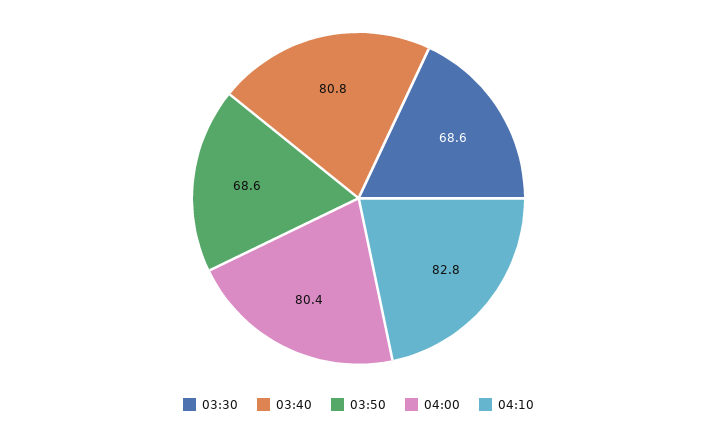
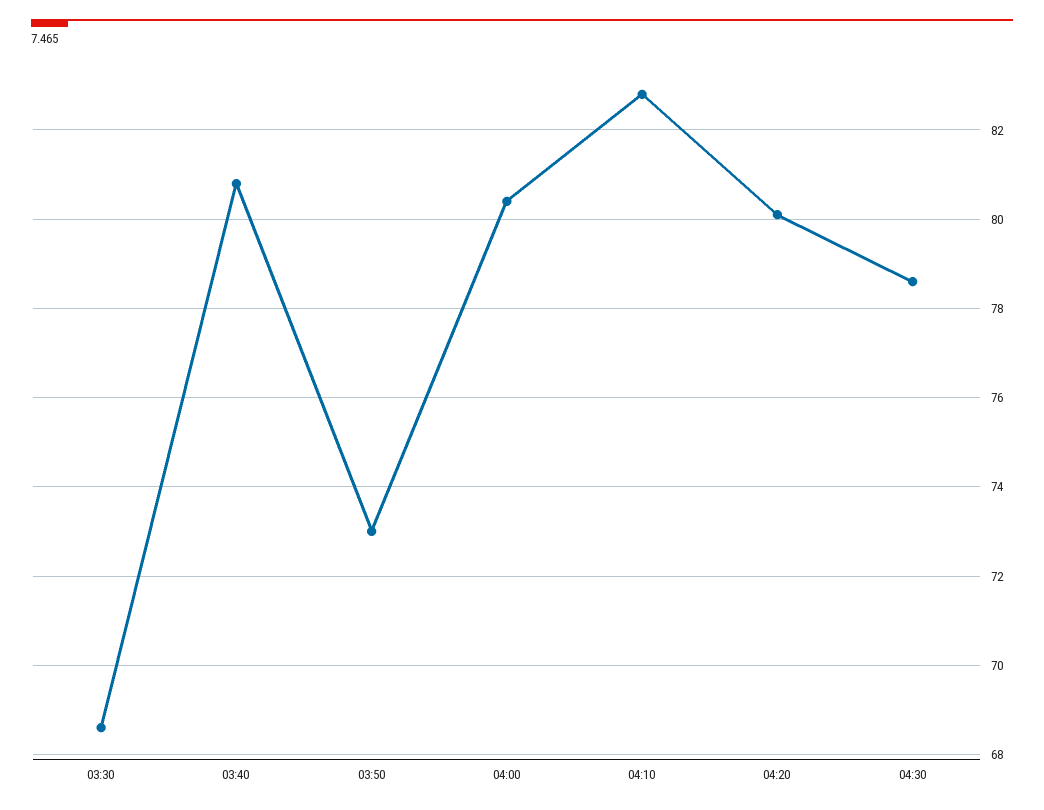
03:50: 68.6 -> 73
04:20: none -> 80
04:30: none -> 78.5

